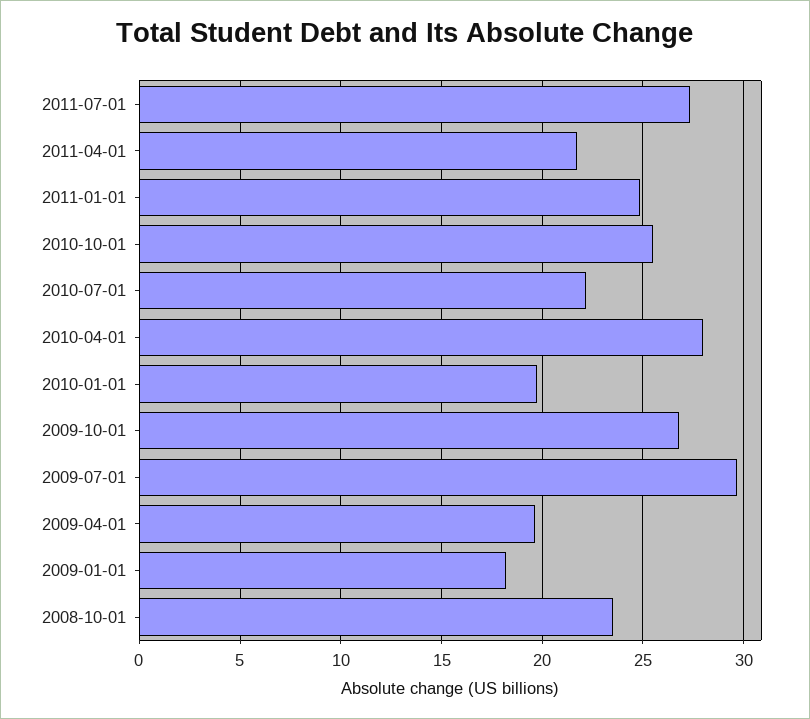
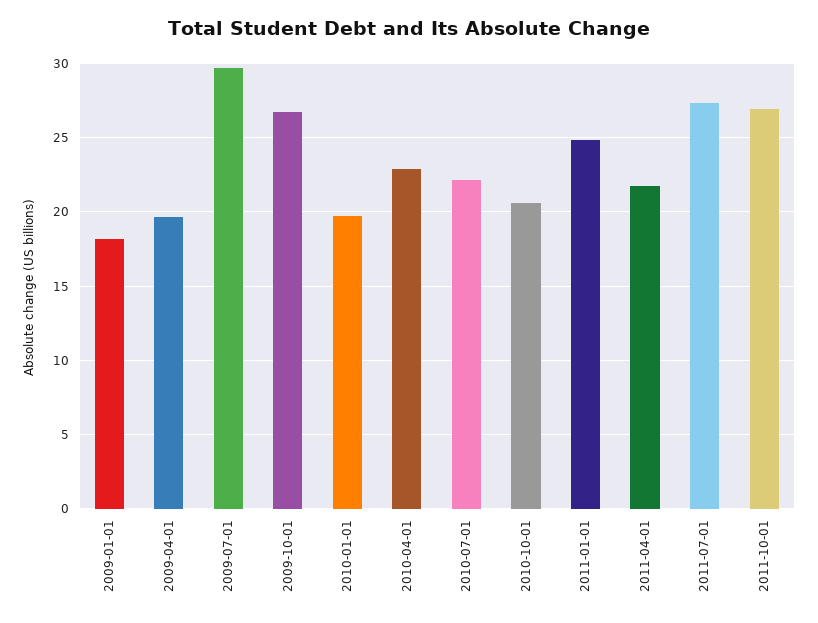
2010-10-01: 25.5 -> 20.5
2010-04-01: 28 -> 23
2008-10-01: 23.5 -> none
2011-10-01: none -> 27

